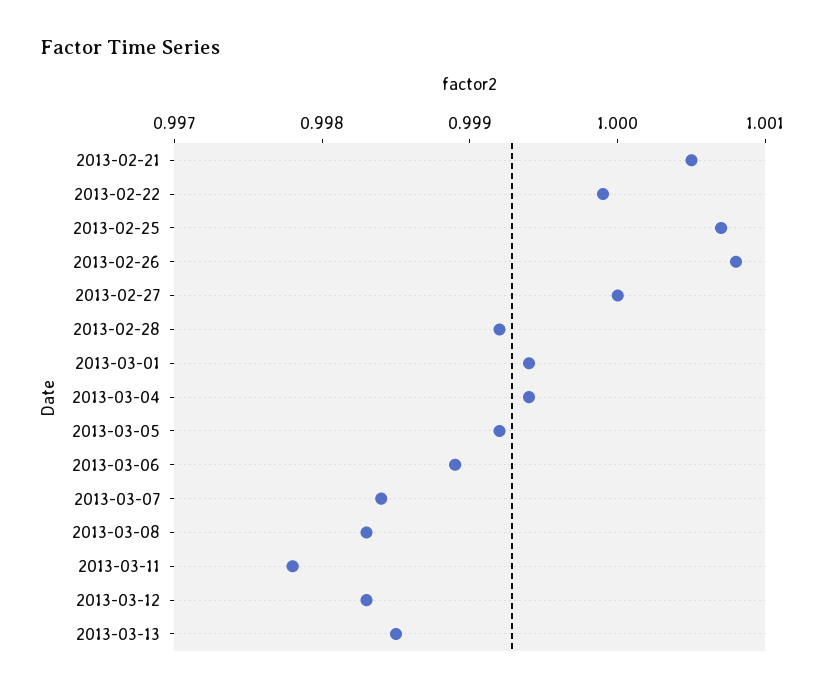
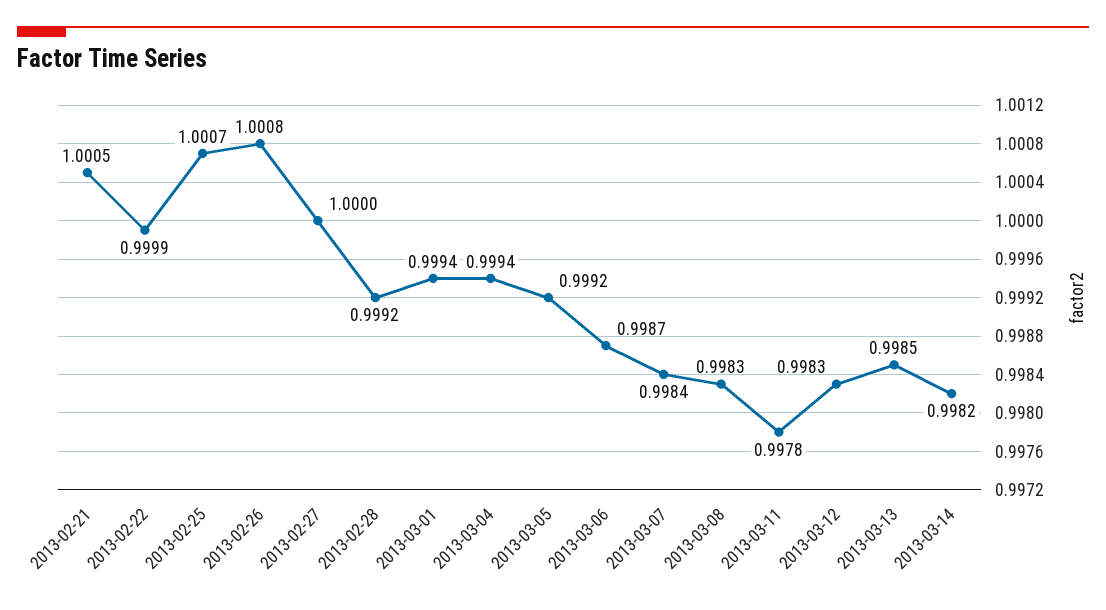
2013-03-06: 0.9989 -> 0.9987
2013-03-14: none -> 0.9982

